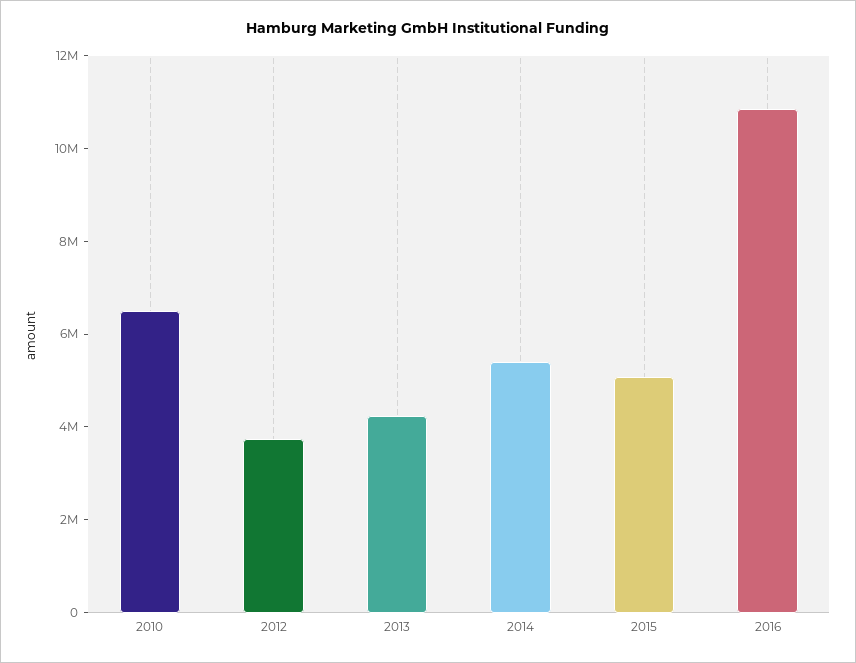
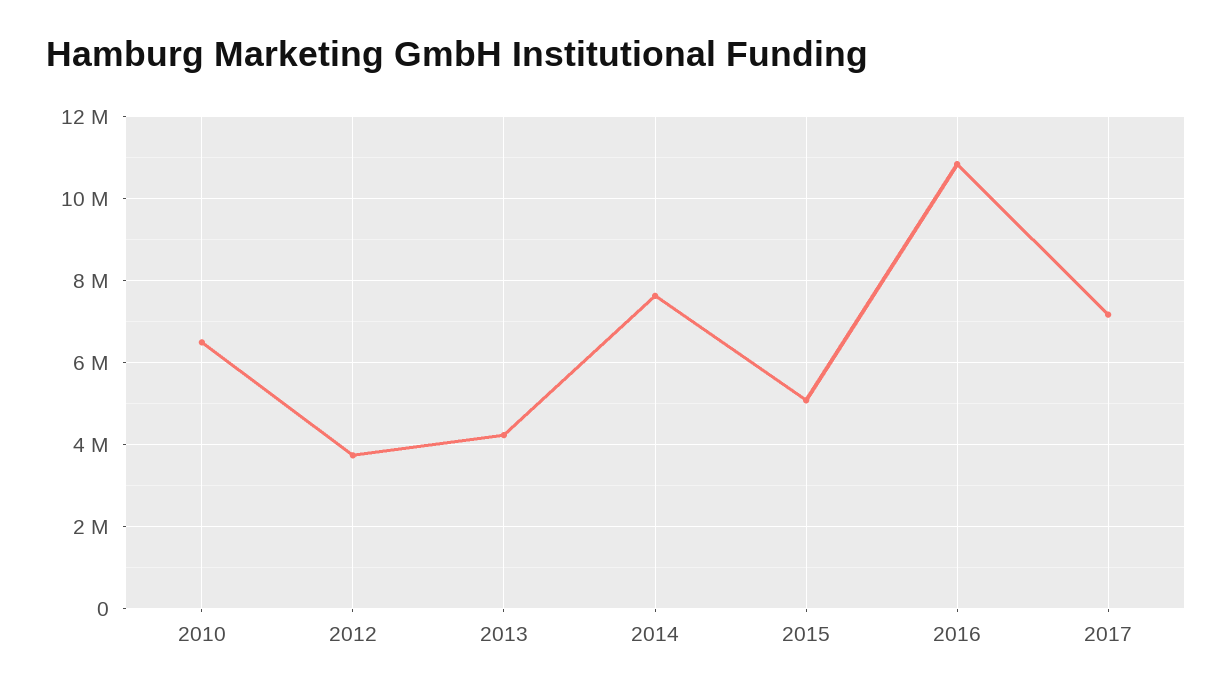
2014: 5500000 -> 7600000
2017: none -> 7200000

